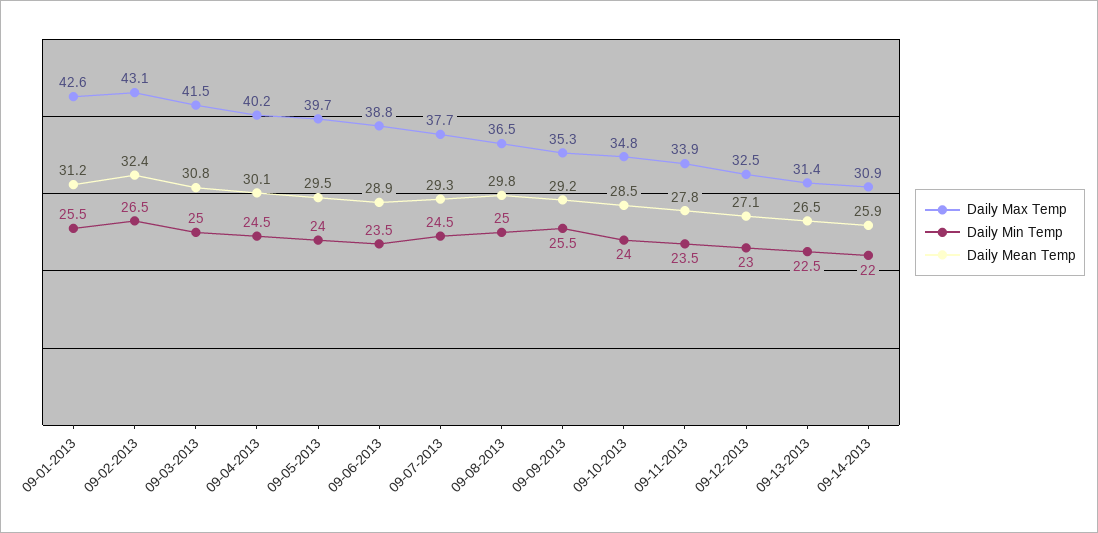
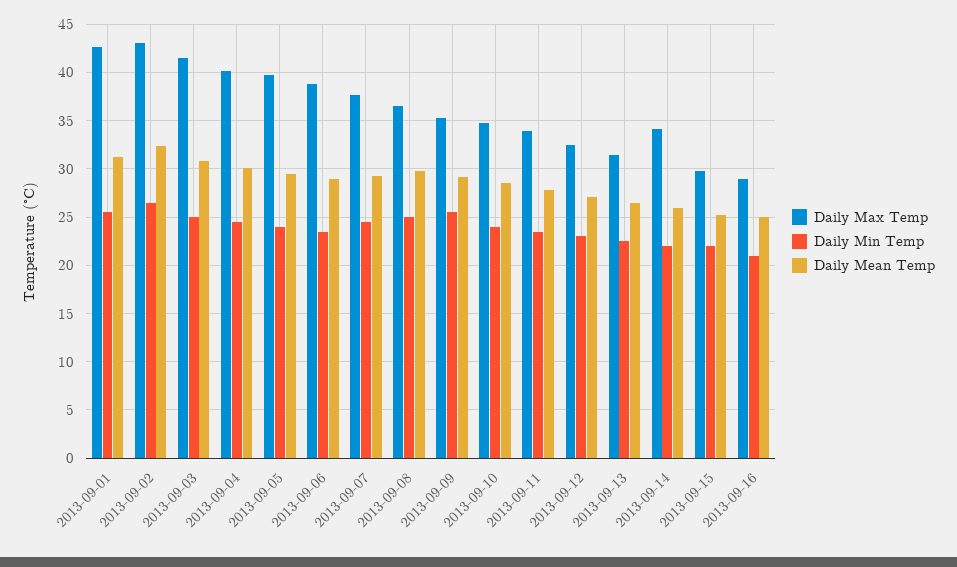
Daily Max Temp, 09-14-2013: 30.9 -> 34
Daily Max Temp, 2013-09-15: none -> 30
Daily Min Temp, 2013-09-15: none -> 22
Daily Mean Temp, 2013-09-15: none -> 25
Daily Max Temp, 2013-09-16: none -> 29
Daily Min Temp, 2013-09-16: none -> 21
Daily Mean Temp, 2013-09-16: none -> 25

